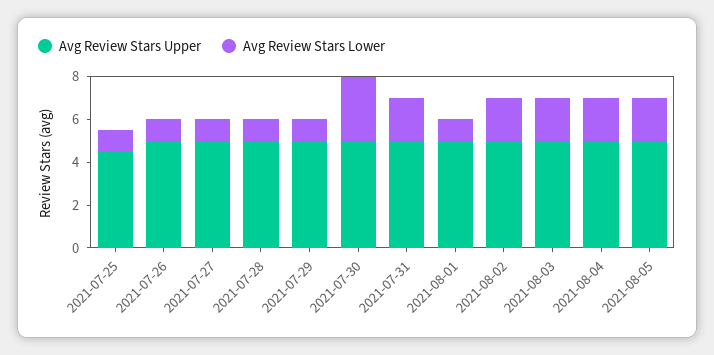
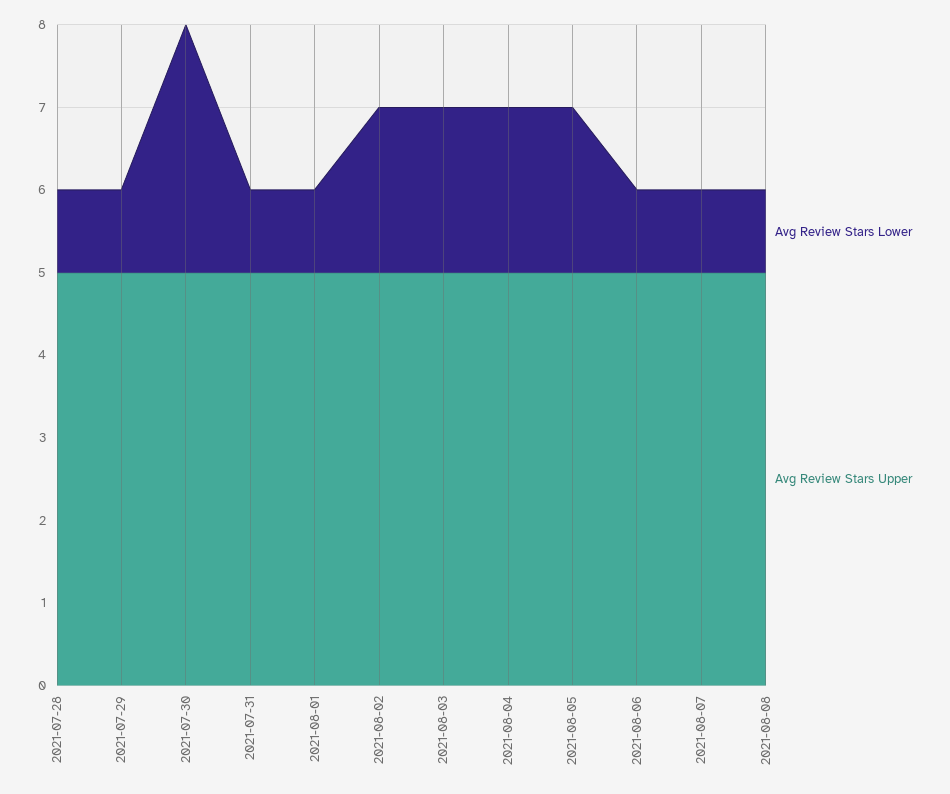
Avg Review Stars Upper, 2021-07-25: 4.5 -> none
Avg Review Stars Lower, 2021-07-25: 1 -> none
Avg Review Stars Upper, 2021-07-26: 5 -> none
Avg Review Stars Lower, 2021-07-26: 1 -> none
Avg Review Stars Upper, 2021-07-27: 5 -> none
Avg Review Stars Lower, 2021-07-27: 1 -> none
Avg Review Stars Lower, 2021-07-31: 2 -> 1
Avg Review Stars Lower, 2021-08-06: none -> 1
Avg Review Stars Upper, 2021-08-06: none -> 5
Avg Review Stars Lower, 2021-08-07: none -> 1
Avg Review Stars Upper, 2021-08-07: none -> 5
Avg Review Stars Lower, 2021-08-08: none -> 1
Avg Review Stars Upper, 2021-08-08: none -> 5

